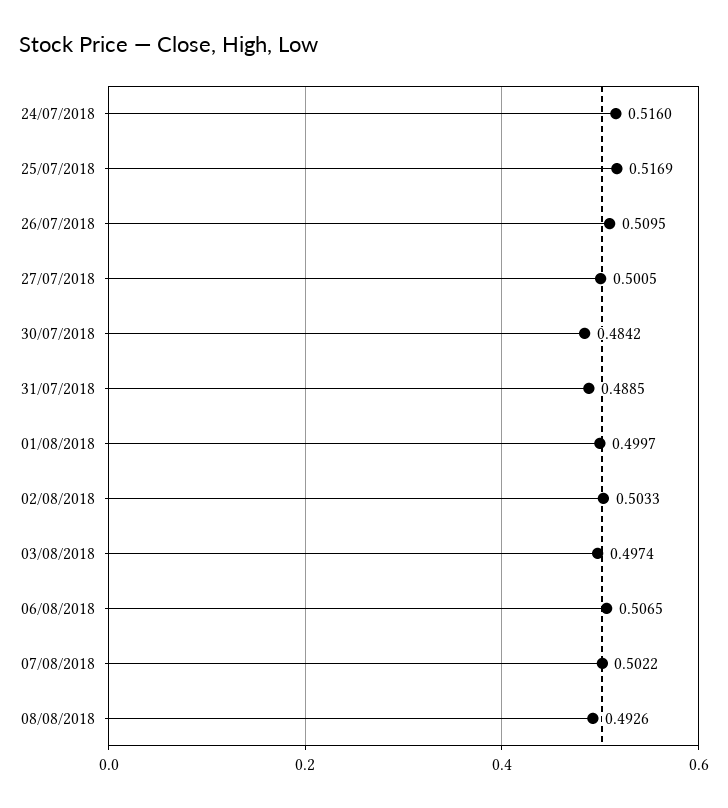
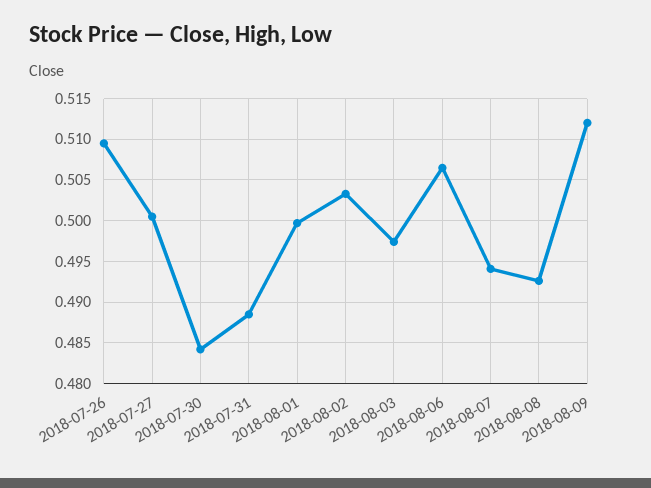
24/07/2018: 0.516 -> none
25/07/2018: 0.5169 -> none
07/08/2018: 0.5022 -> 0.494
2018-08-09: none -> 0.512

